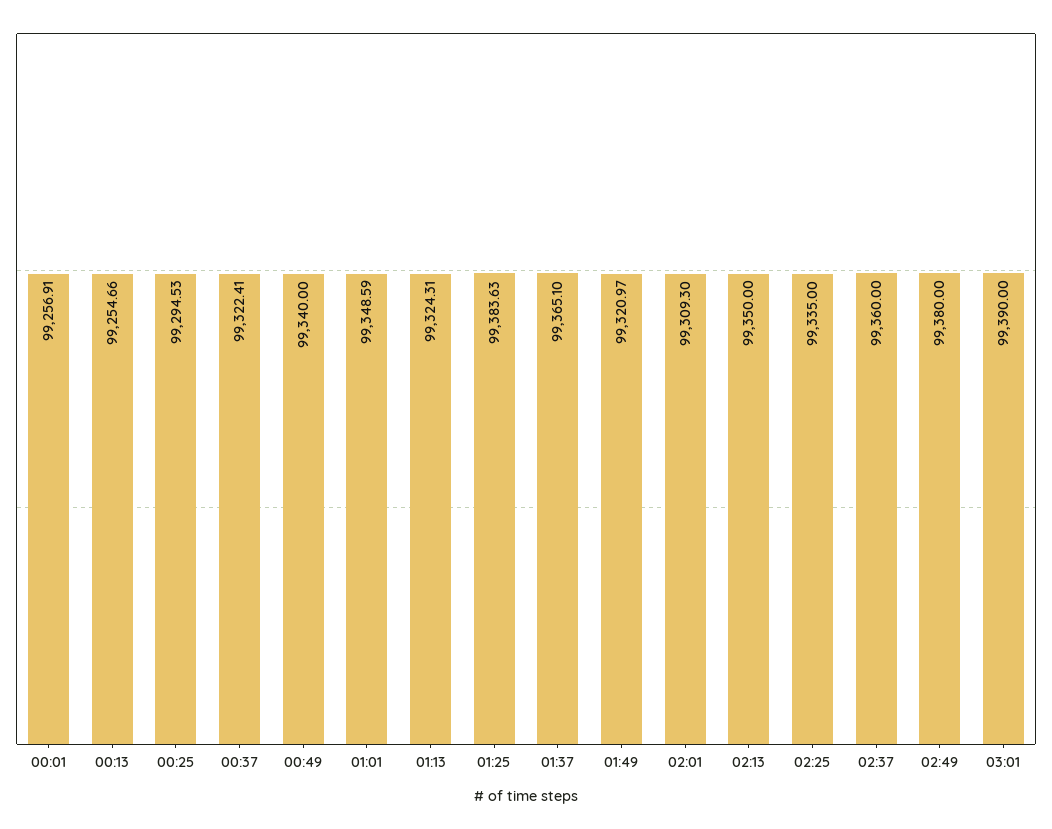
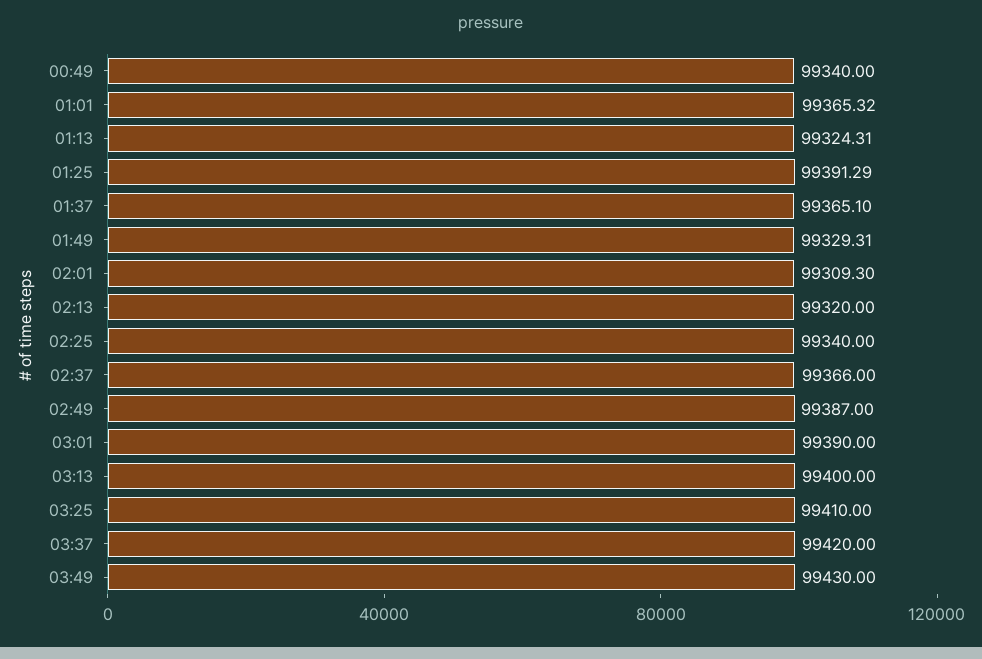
00:01: 99256.91 -> none
00:13: 99254.66 -> none
00:25: 99294.53 -> none
00:37: 99322.41 -> none
01:01: 99348.59 -> 99365.32
01:25: 99383.63 -> 99391.29
01:49: 99320.97 -> 99329.31
02:13: 99350 -> 99320
02:25: 99335 -> 99340
02:37: 99360 -> 99366
02:49: 99380 -> 99387
03:13: none -> 99400
03:25: none -> 99410
03:37: none -> 99420
03:49: none -> 99430

